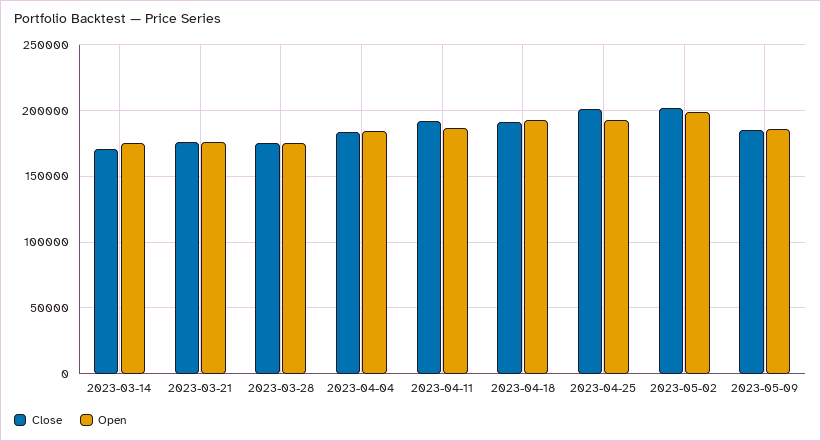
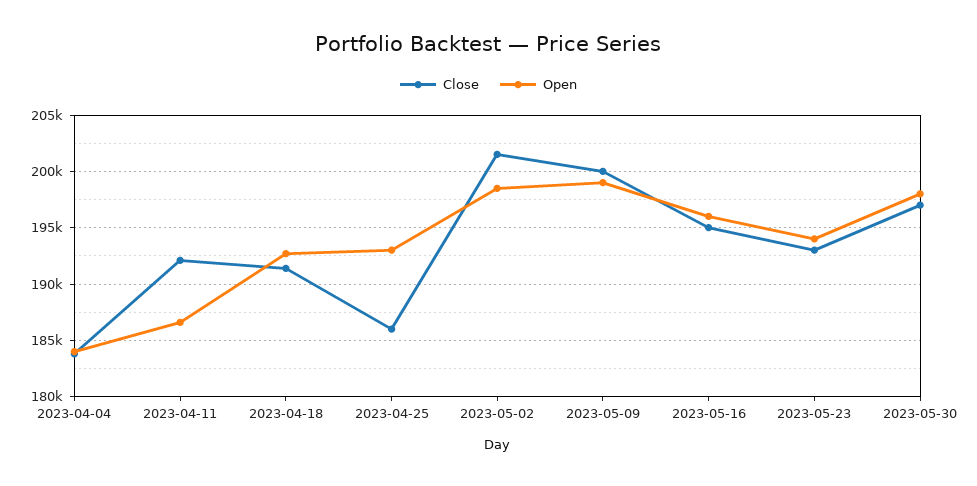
Close, 2023-03-14: 170000 -> none
Open, 2023-03-14: 175000 -> none
Close, 2023-03-21: 175000 -> none
Open, 2023-03-21: 175000 -> none
Close, 2023-03-28: 175000 -> none
Open, 2023-03-28: 175000 -> none
Close, 2023-04-25: 200000 -> 186000
Close, 2023-05-09: 185000 -> 200000
Open, 2023-05-09: 185000 -> 199000
Close, 2023-05-16: none -> 195000
Open, 2023-05-16: none -> 196000
Close, 2023-05-23: none -> 193000
Open, 2023-05-23: none -> 194000
Close, 2023-05-30: none -> 197000
Open, 2023-05-30: none -> 198000

